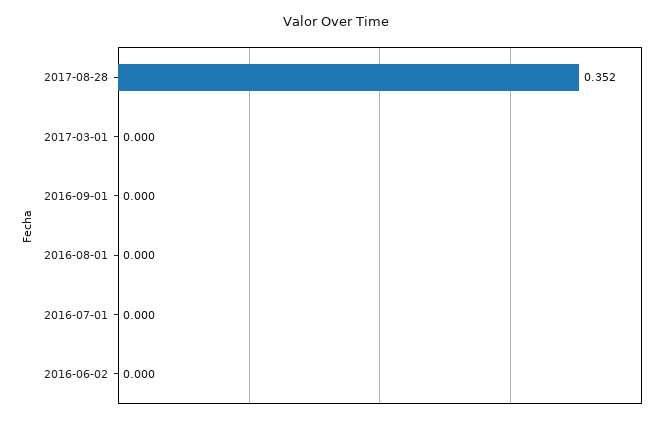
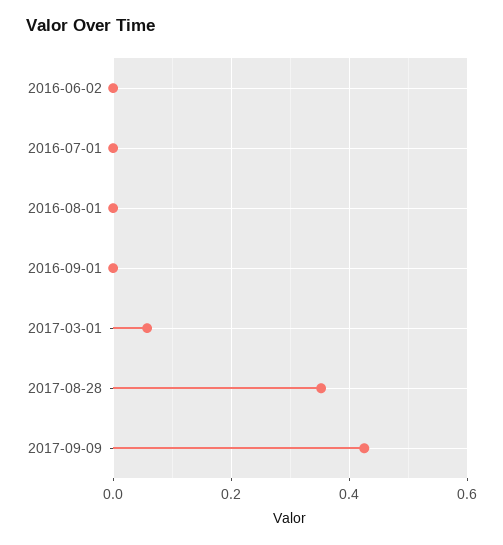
2017-03-01: 0 -> 0.06
2017-09-09: none -> 0.42

